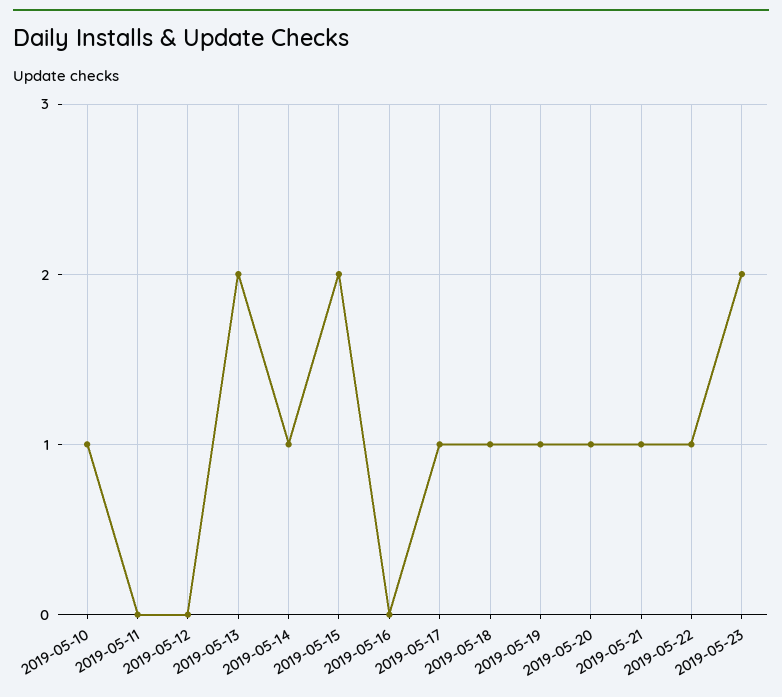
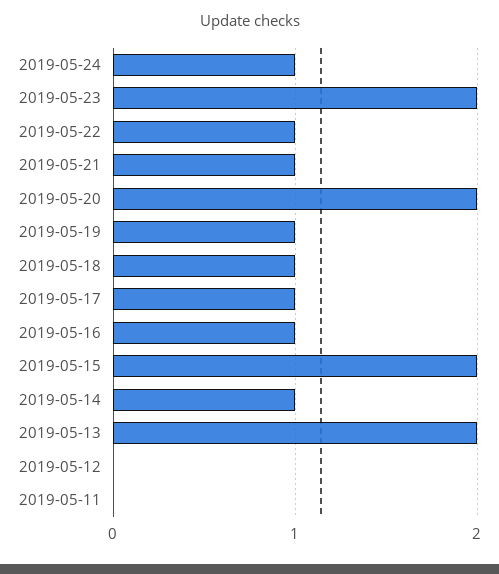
2019-05-10: 1 -> none
2019-05-16: 0 -> 1
2019-05-20: 1 -> 2
2019-05-24: none -> 1

